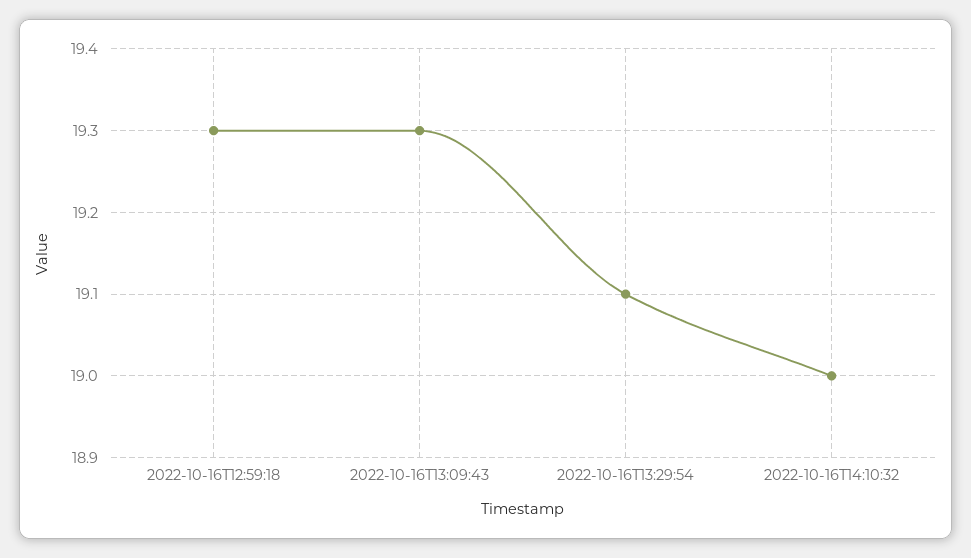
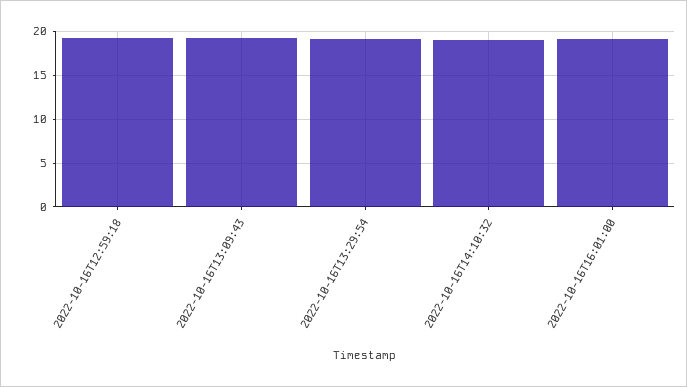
2022-10-16T16:01:00: none -> 19

